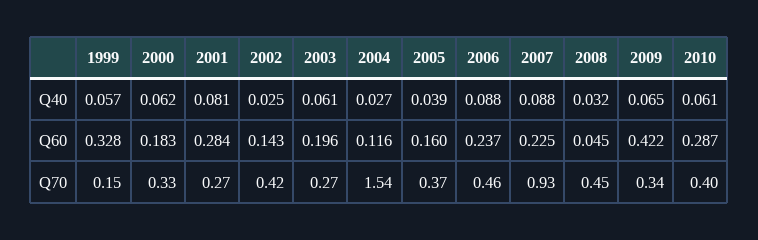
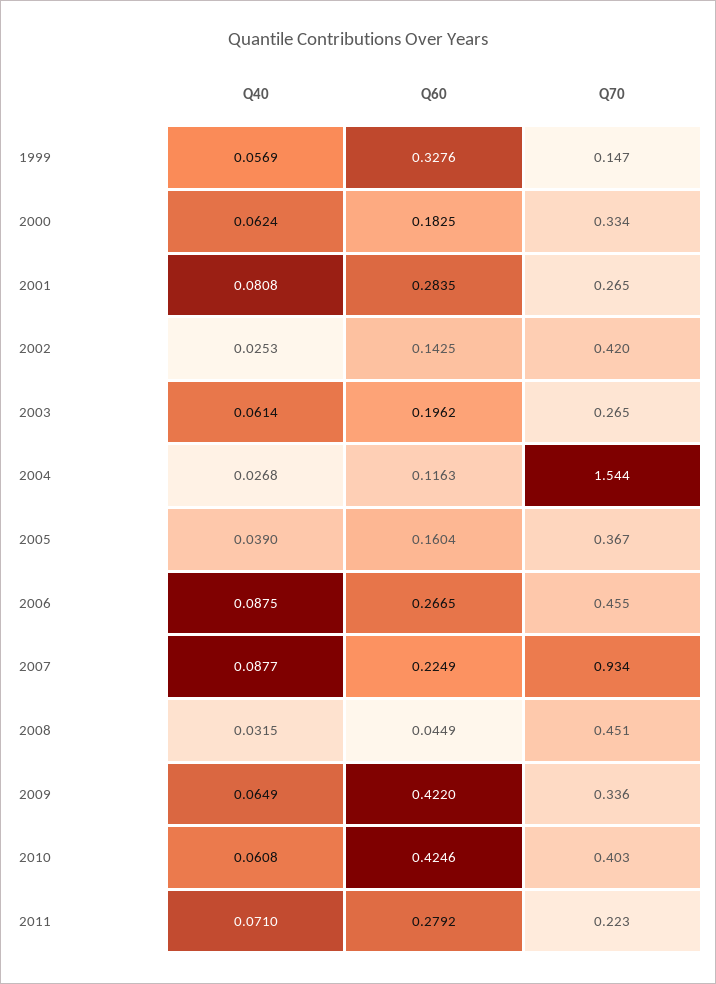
2006, Q60: 0.237 -> 0.2665
2010, Q60: 0.287 -> 0.4246
2011, Q40: none -> 0.071
2011, Q60: none -> 0.2792
2011, Q70: none -> 0.223

